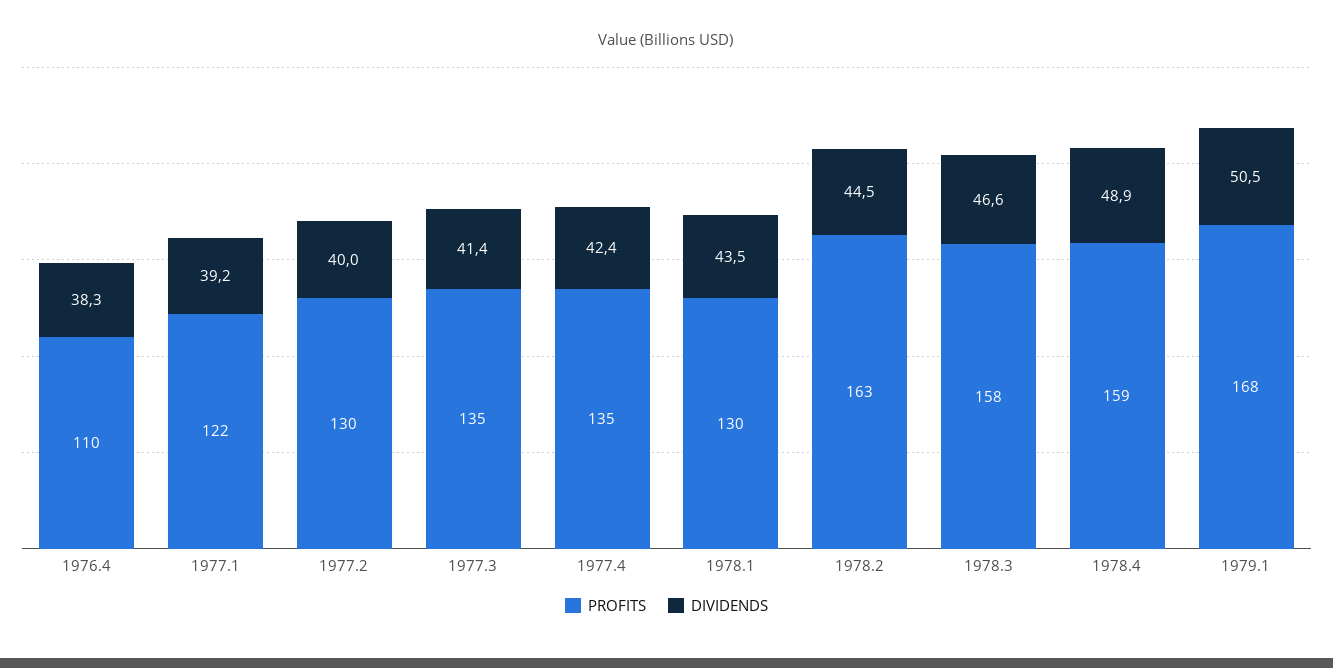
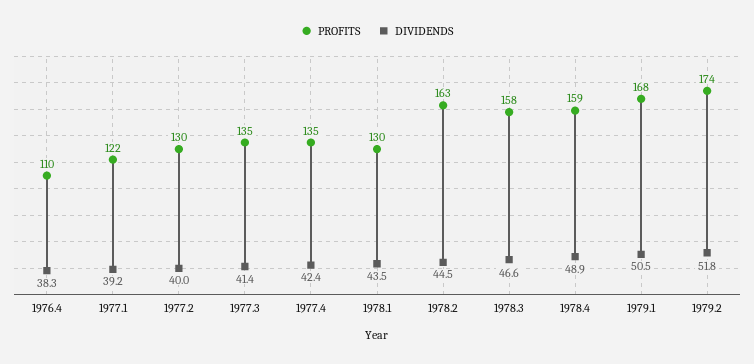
PROFITS, 1979.2: none -> 174
DIVIDENDS, 1979.2: none -> 51.8

